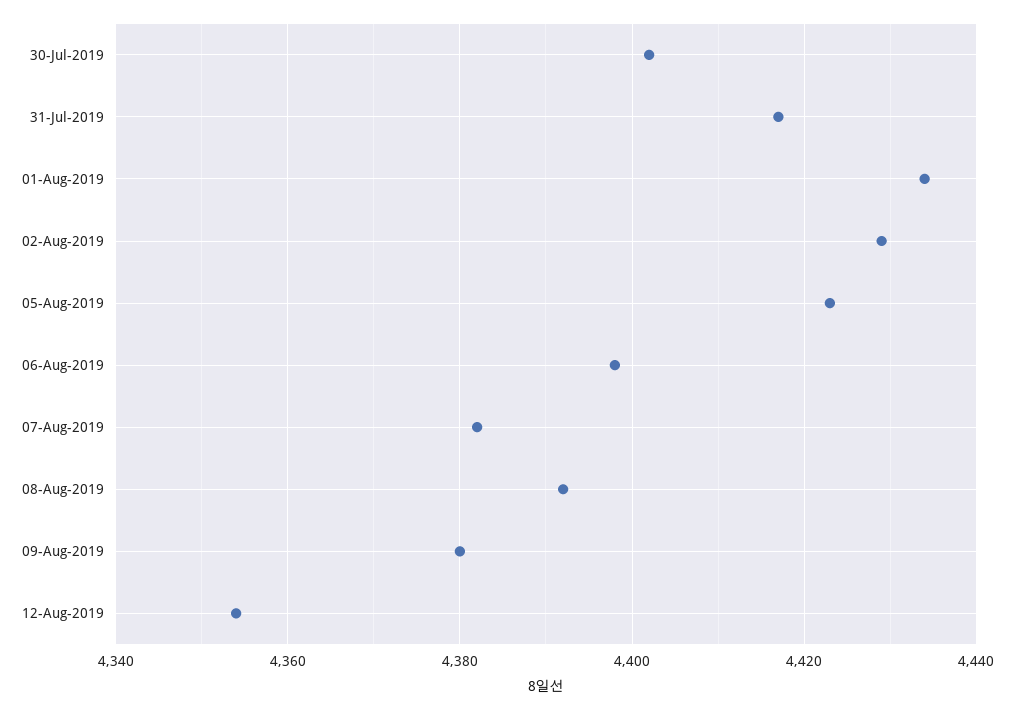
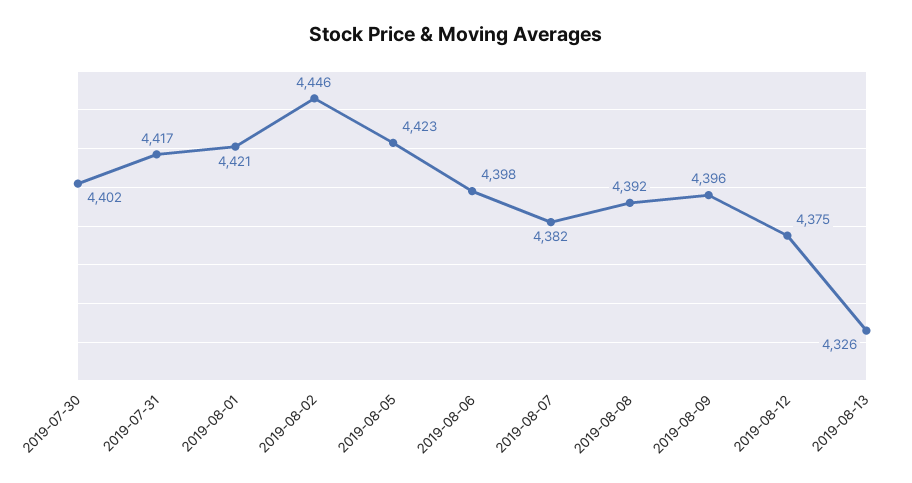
01-Aug-2019: 4435 -> 4421
02-Aug-2019: 4430 -> 4446
09-Aug-2019: 4380 -> 4396
12-Aug-2019: 4355 -> 4375
2019-08-13: none -> 4326

